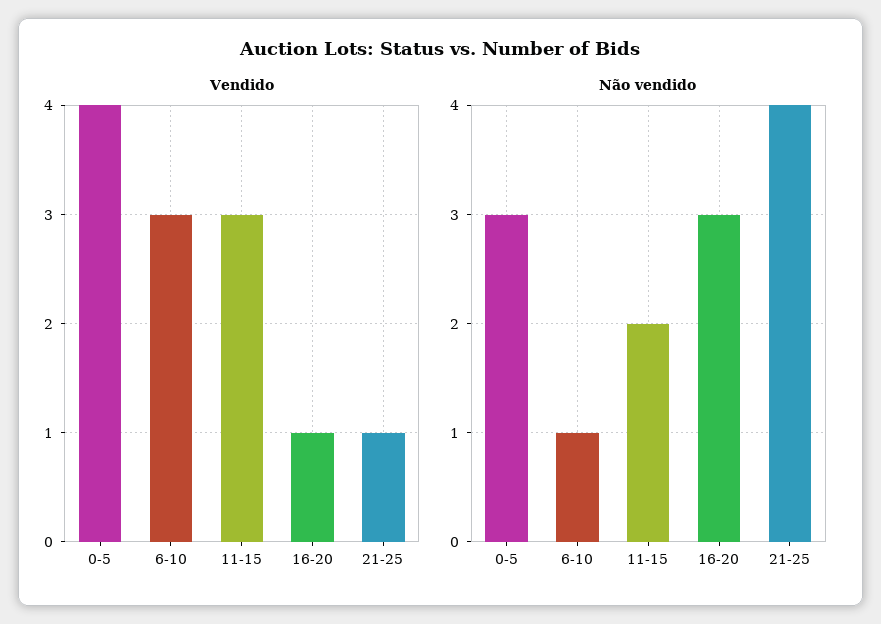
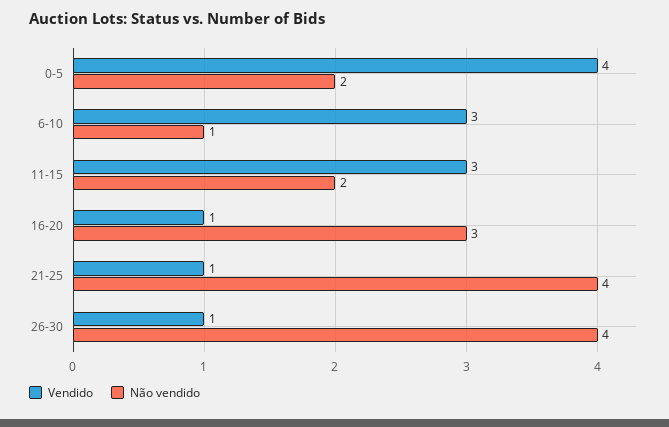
Não vendido, 0-5: 3 -> 2
Vendido, 26-30: none -> 1
Não vendido, 26-30: none -> 4

